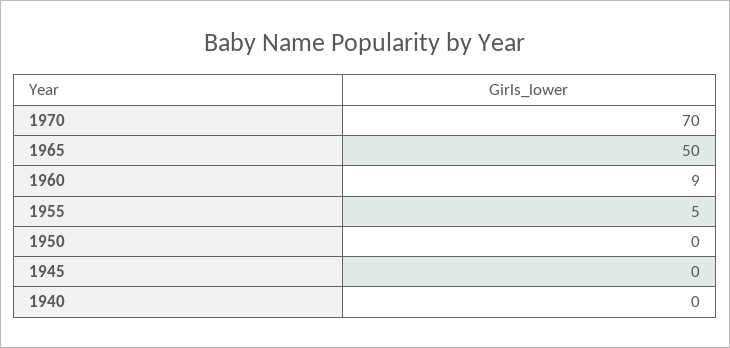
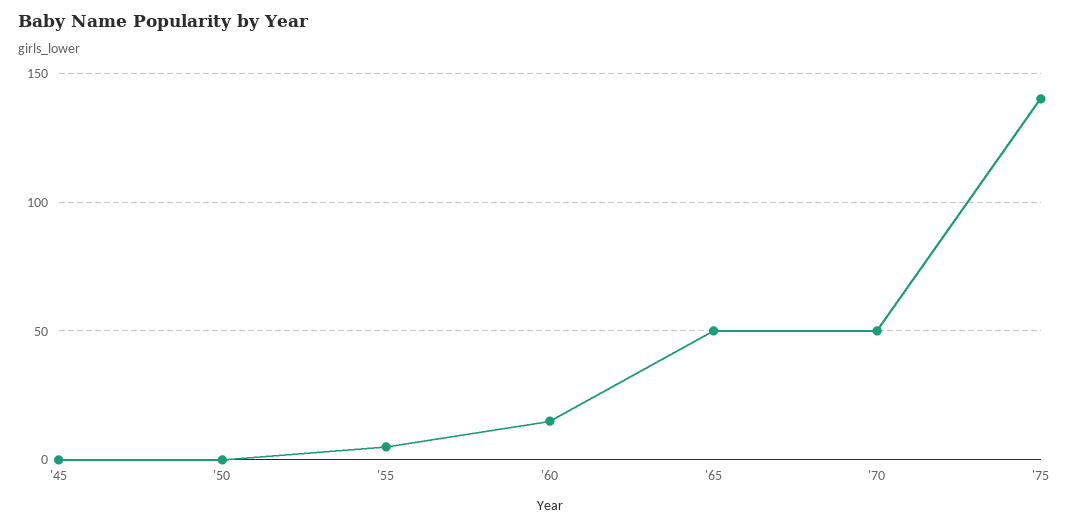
1970: 70 -> 50
1960: 9 -> 15
1940: 0 -> none
'75: none -> 140

